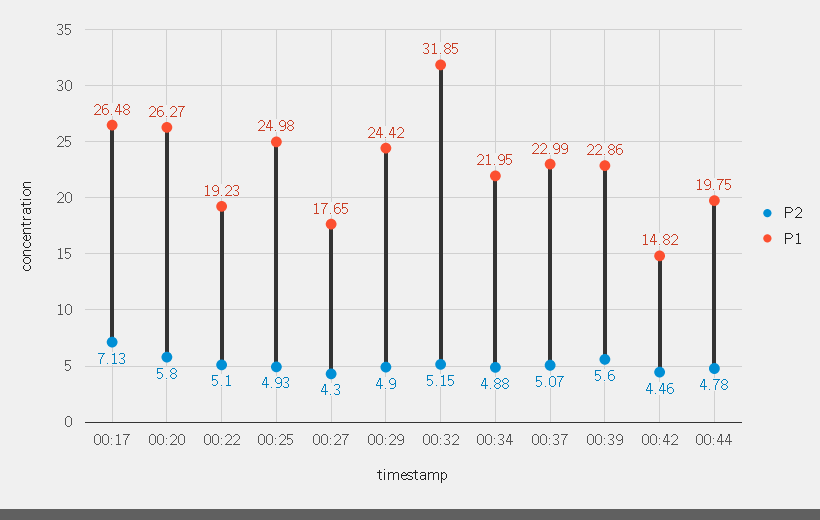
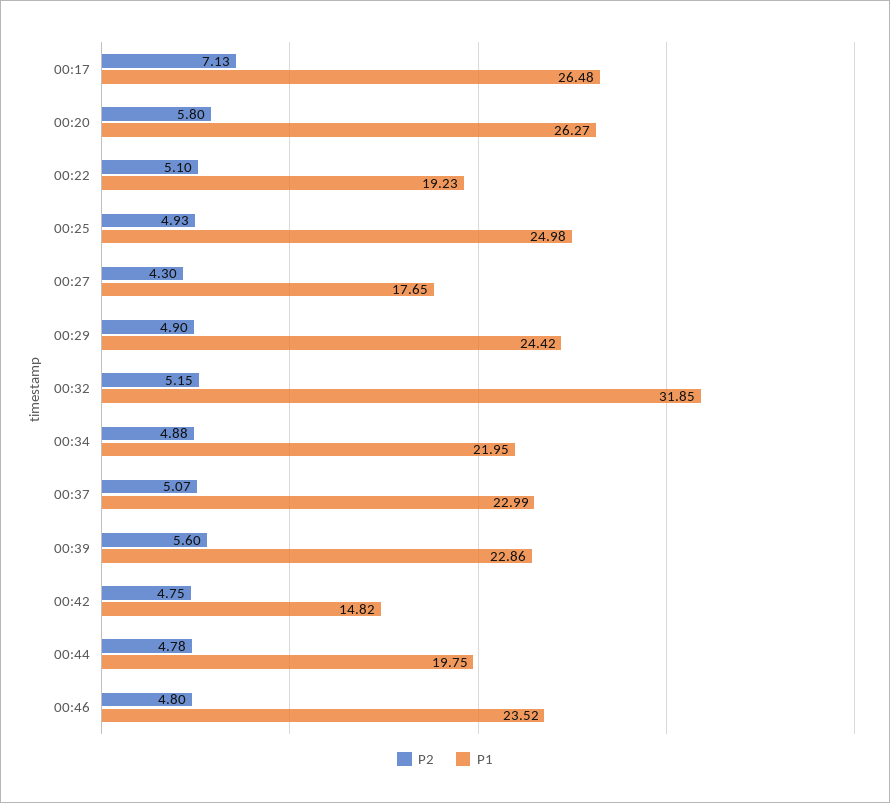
P2, 00:42: 4.46 -> 4.75
P2, 00:46: none -> 4.8
P1, 00:46: none -> 23.52

